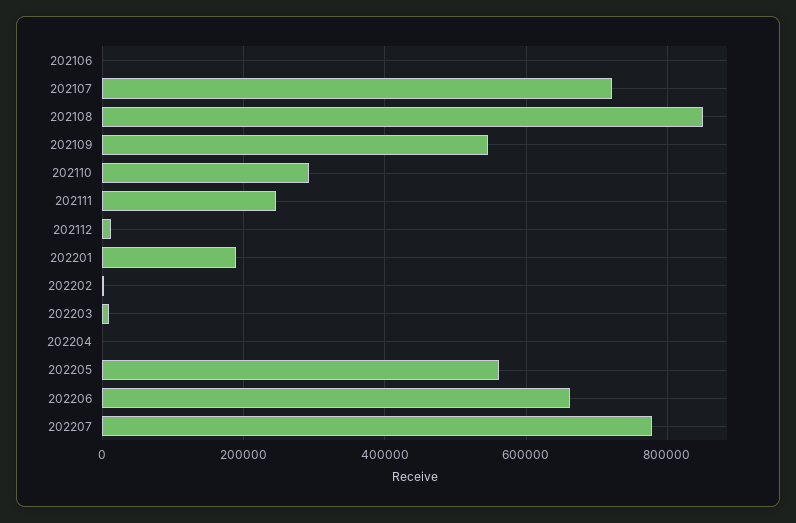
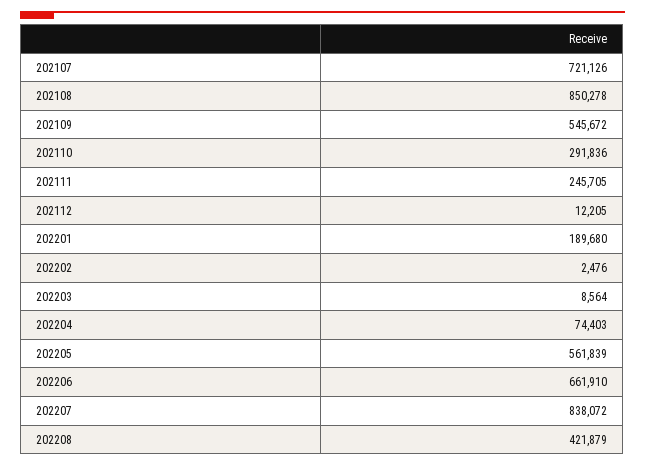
202106: 0 -> none
202204: 0 -> 74403
202207: 780000 -> 838072
202208: none -> 421879

